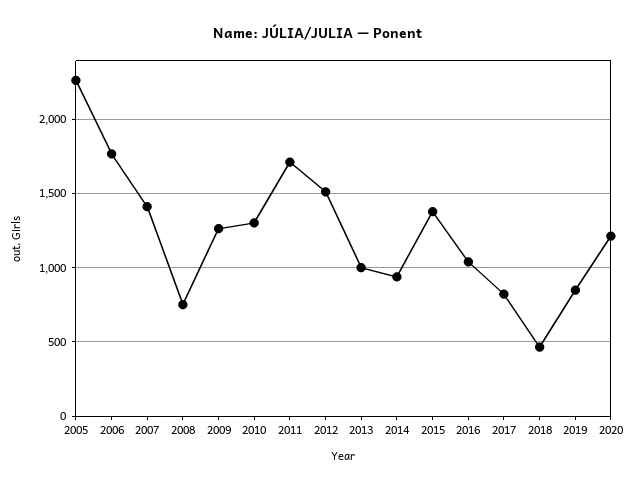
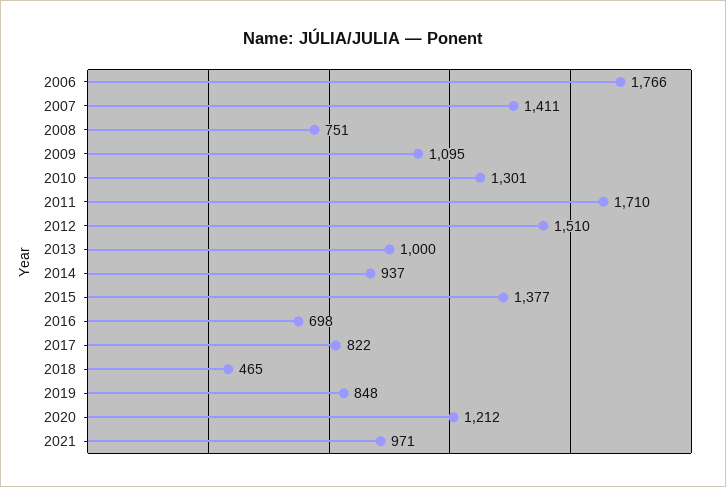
2005: 2250 -> none
2009: 1250 -> 1095
2016: 1050 -> 698
2021: none -> 971

